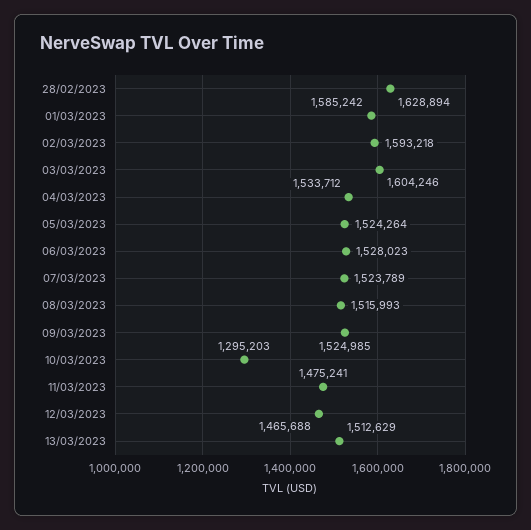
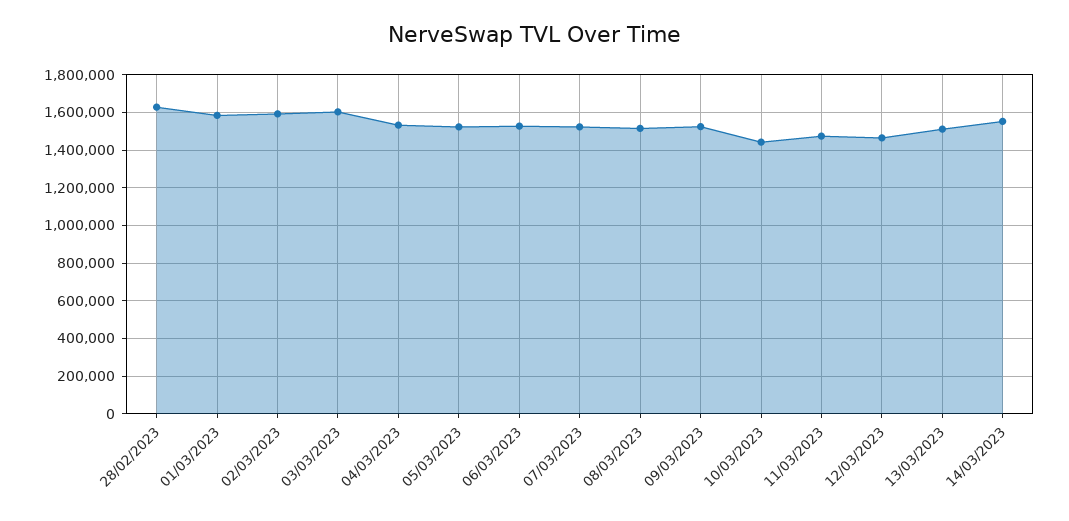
10/03/2023: 1295203 -> 1450000
14/03/2023: none -> 1550000

